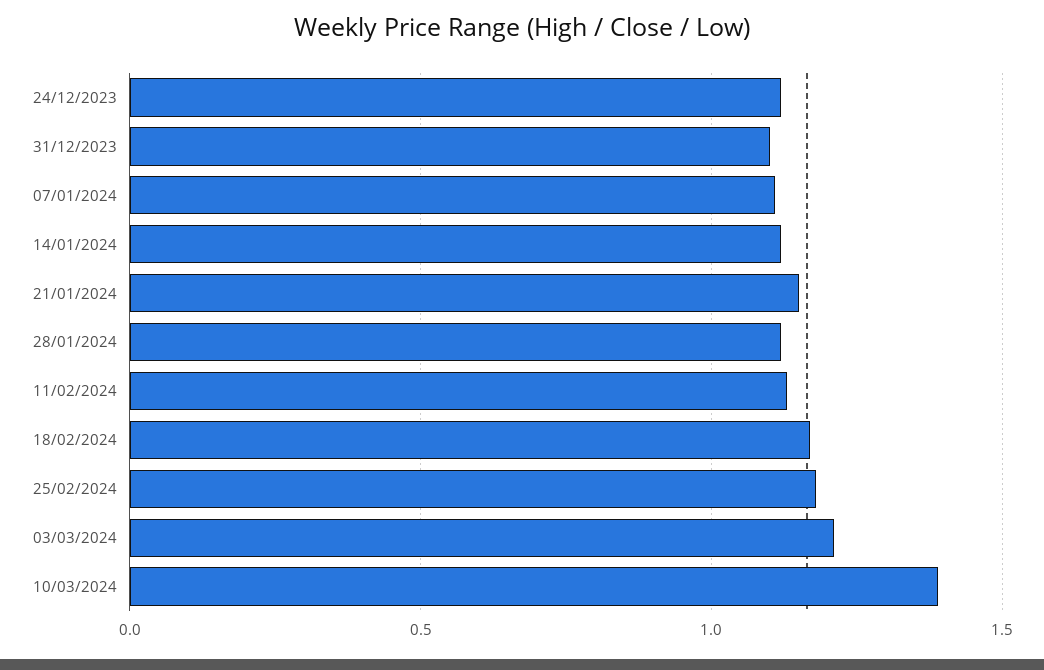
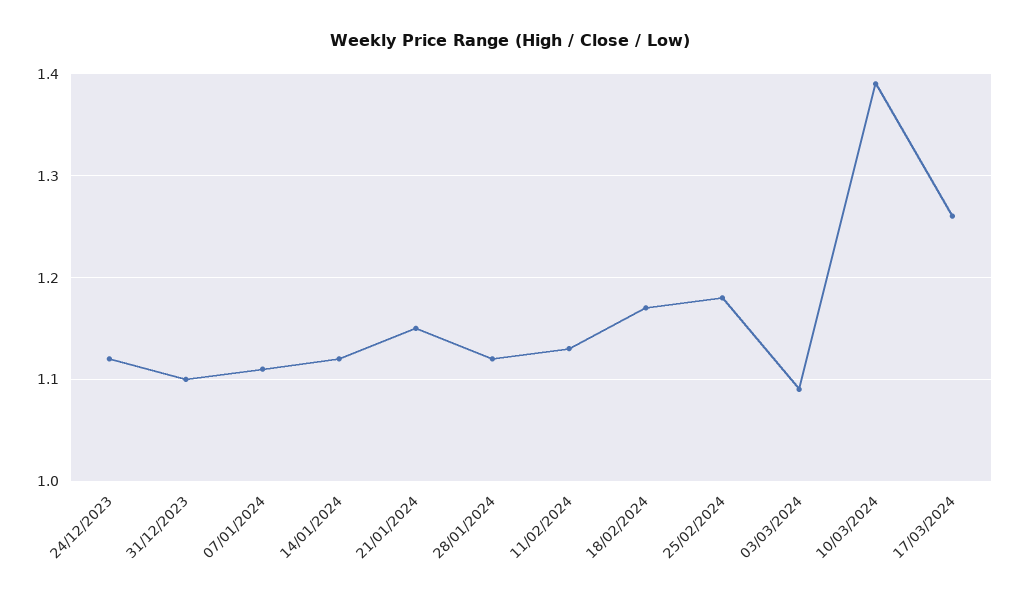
03/03/2024: 1.2 -> 1.09
17/03/2024: none -> 1.26

